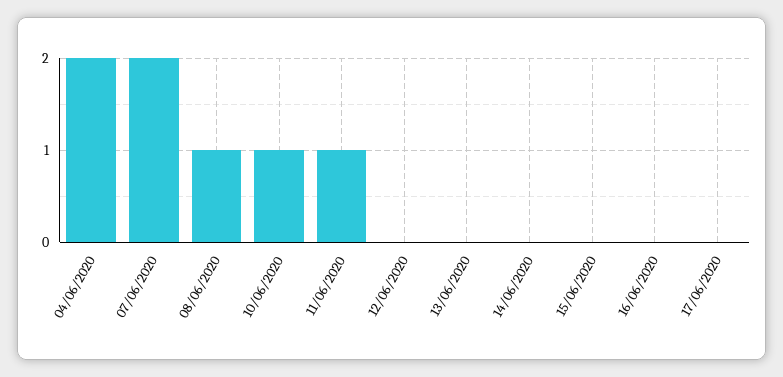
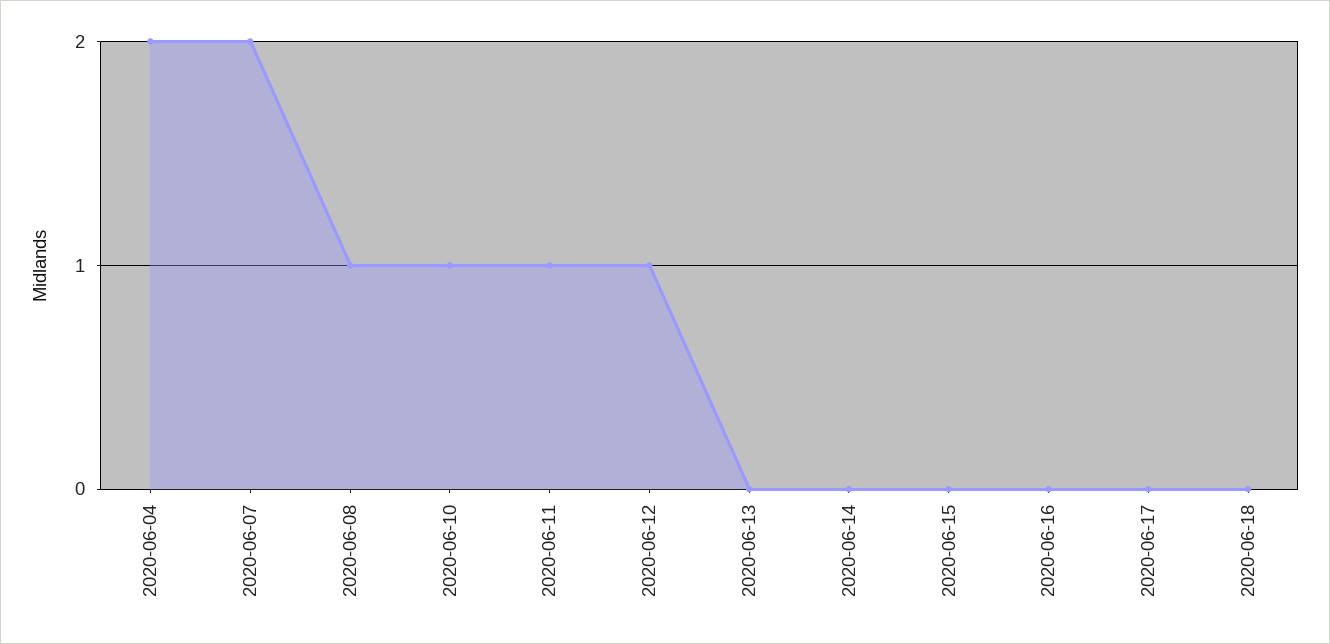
12/06/2020: 0 -> 1
2020-06-18: none -> 0

